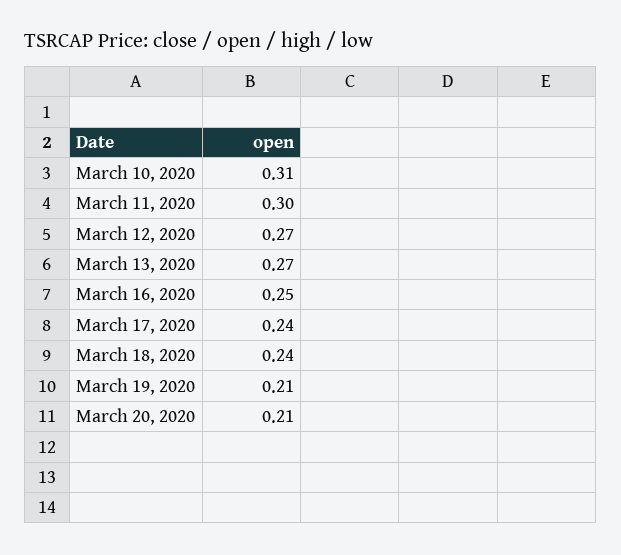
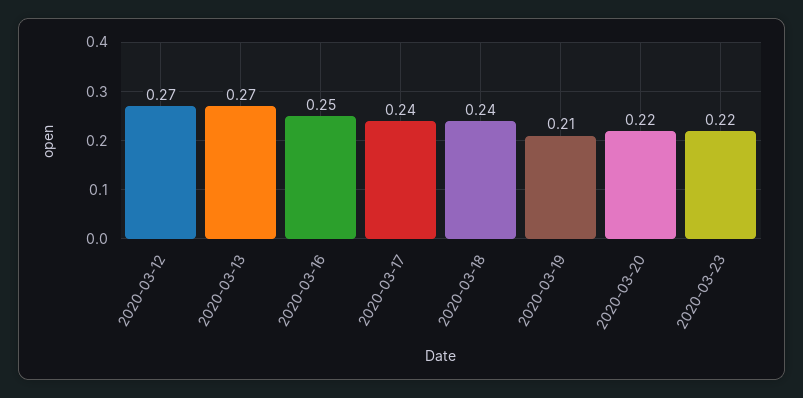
March 10, 2020: 0.31 -> none
March 11, 2020: 0.3 -> none
March 20, 2020: 0.21 -> 0.22
2020-03-23: none -> 0.22

